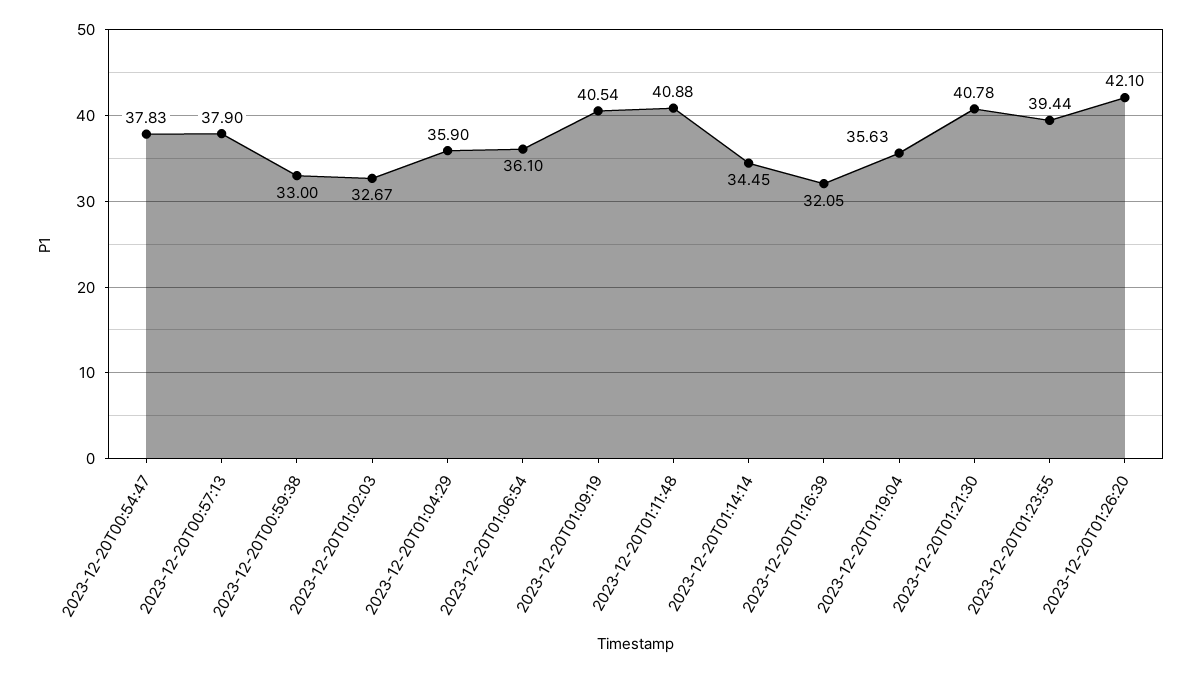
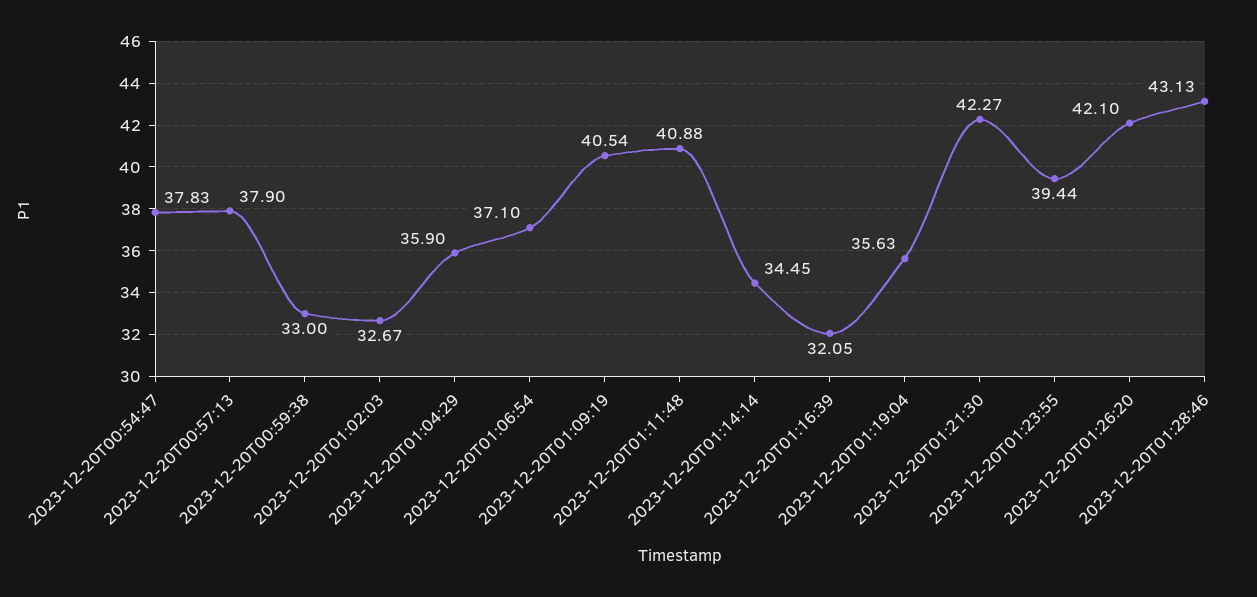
2023-12-20T01:06:54: 36.1 -> 37.1
2023-12-20T01:21:30: 40.78 -> 42.27
2023-12-20T01:28:46: none -> 43.13

